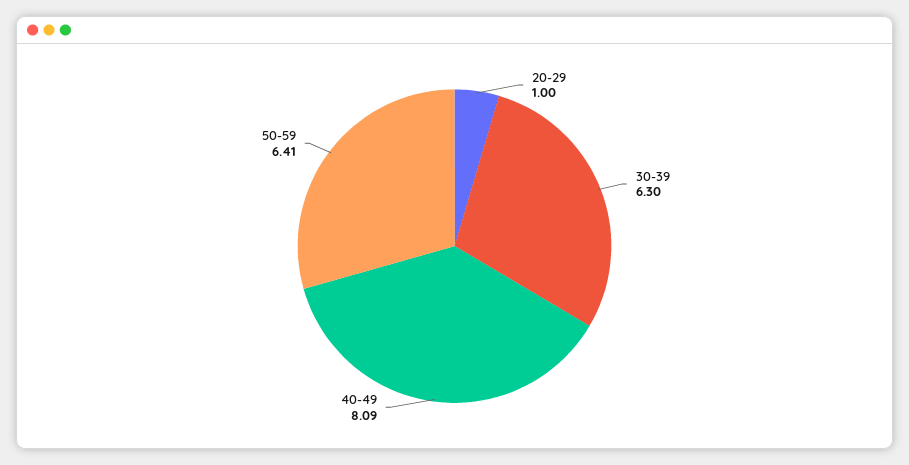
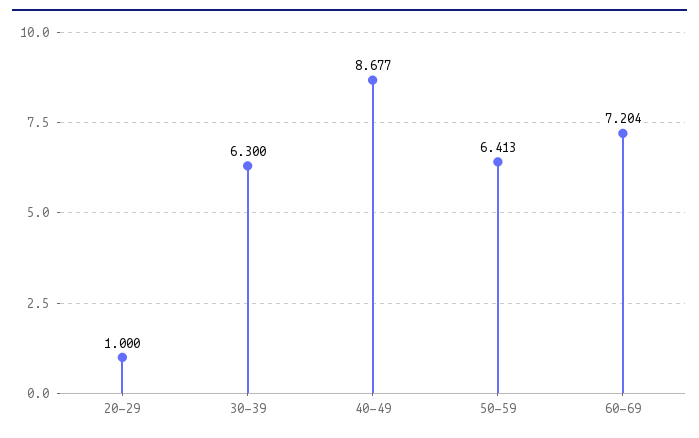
40-49: 8.09 -> 8.677
60-69: none -> 7.204

